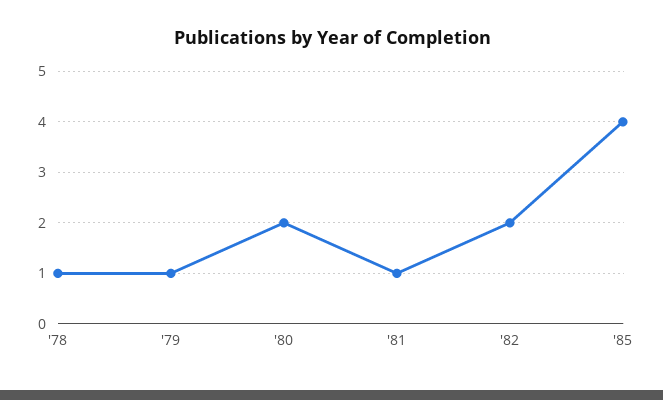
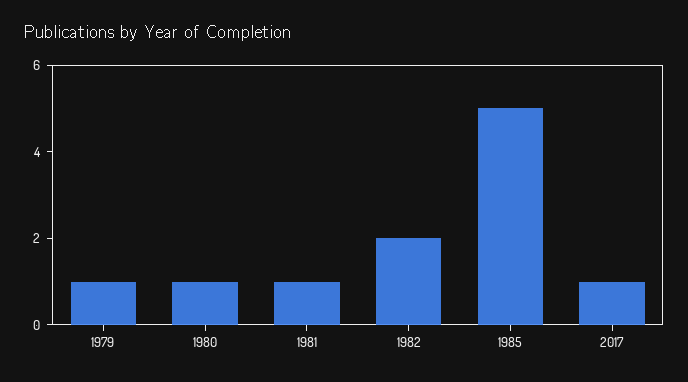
'78: 1 -> none
'80: 2 -> 1
'85: 4 -> 5
2017: none -> 1

